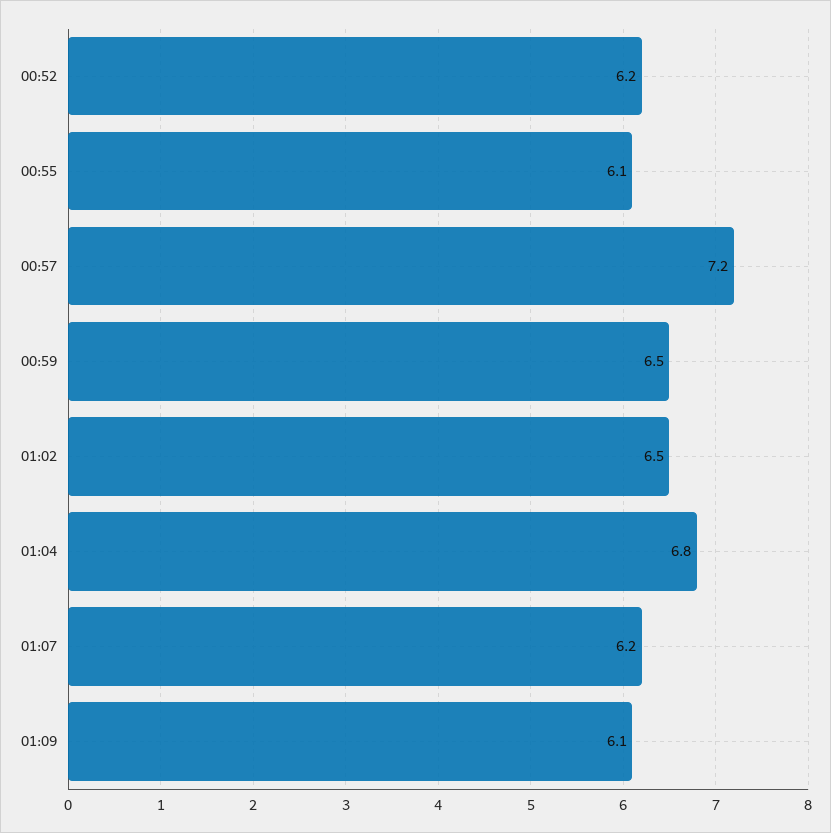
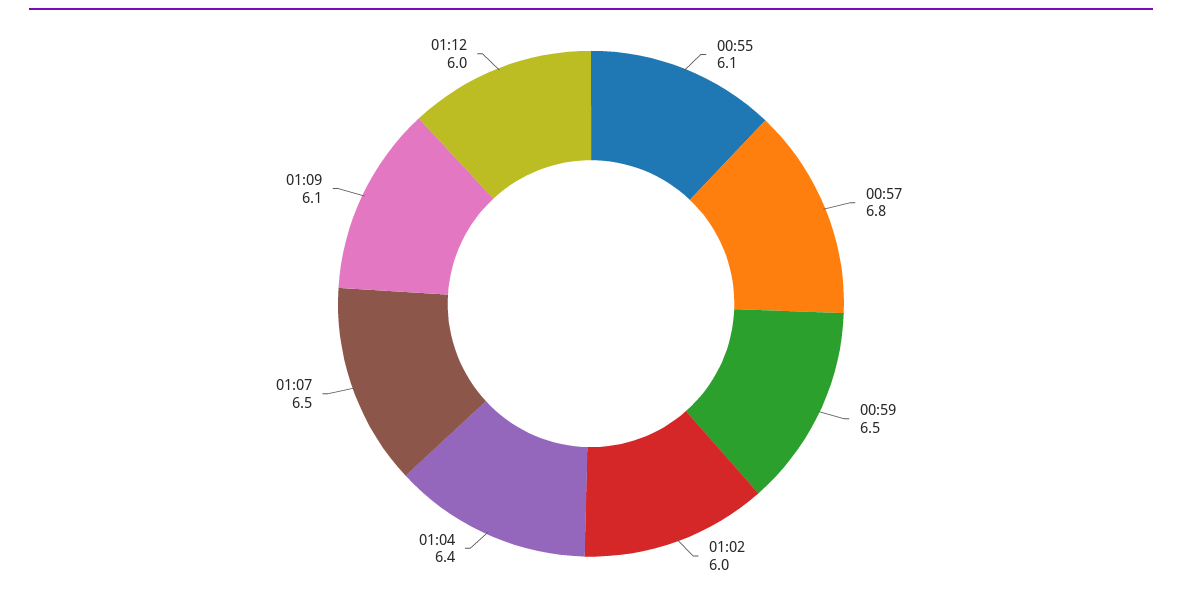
00:52: 6.2 -> none
00:57: 7.2 -> 6.8
01:02: 6.5 -> 6
01:04: 6.8 -> 6.4
01:07: 6.2 -> 6.5
01:12: none -> 6

